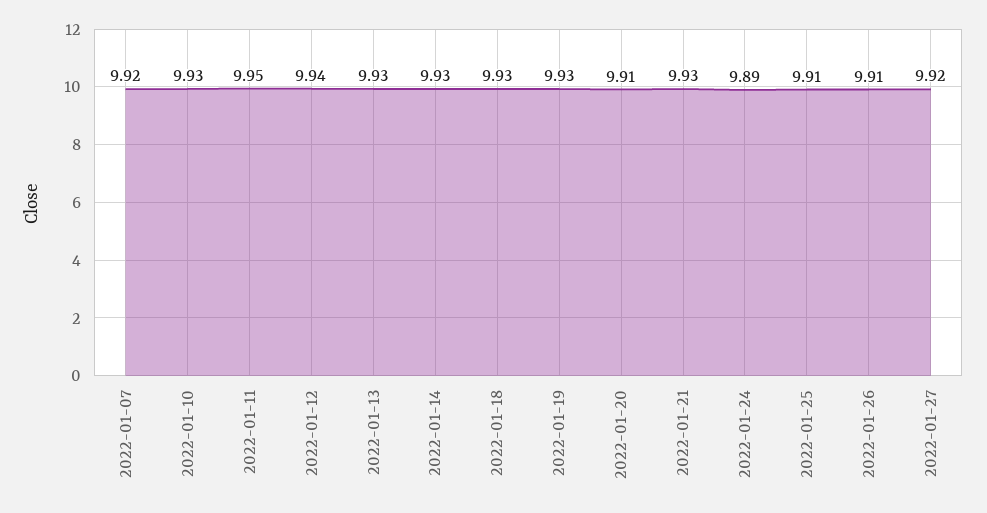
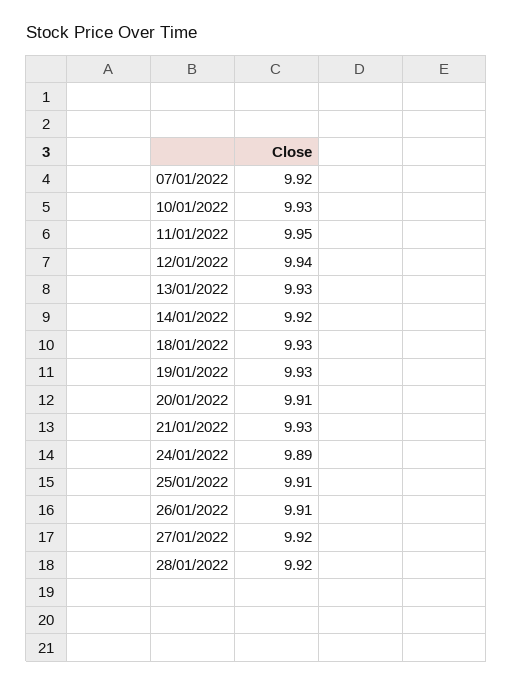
2022-01-14: 9.93 -> 9.92
28/01/2022: none -> 9.92

